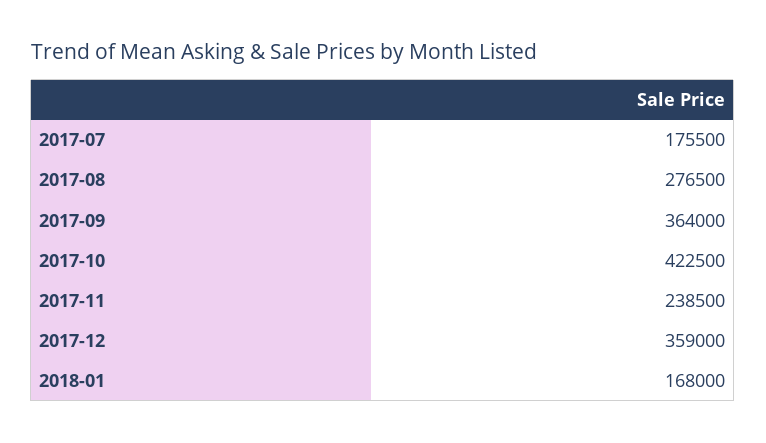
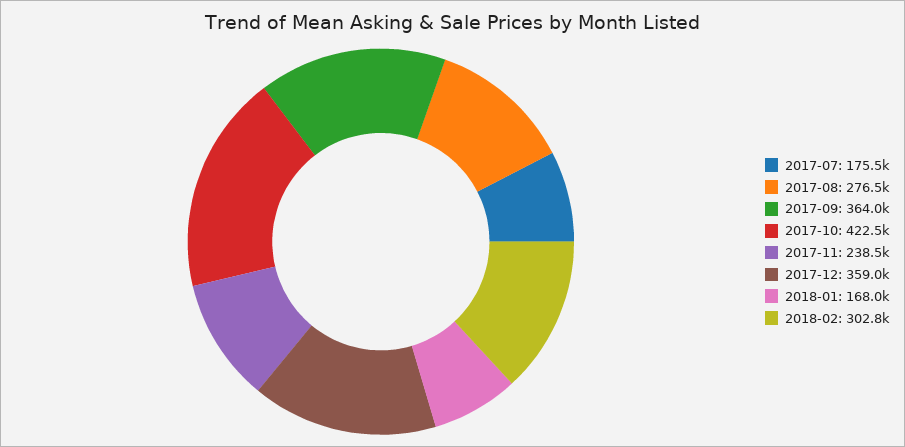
2018-02: none -> 302800

